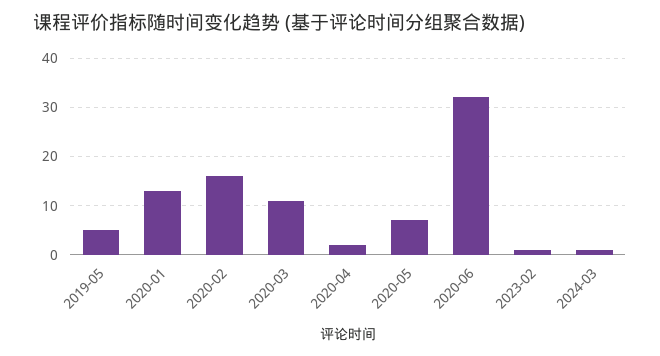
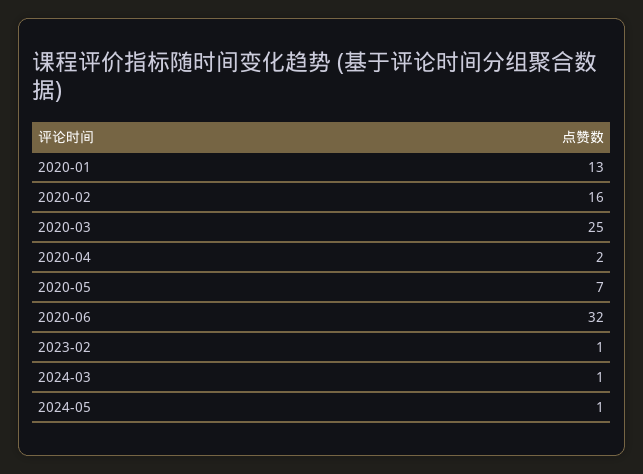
2019-05: 5 -> none
2020-03: 10 -> 25
2024-05: none -> 1

